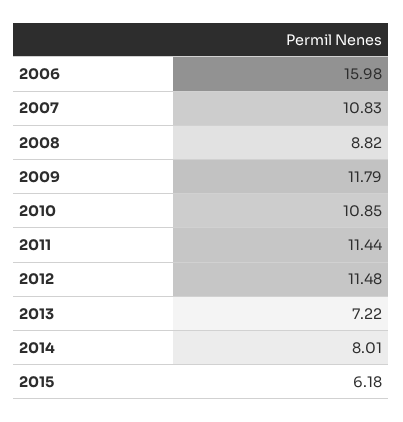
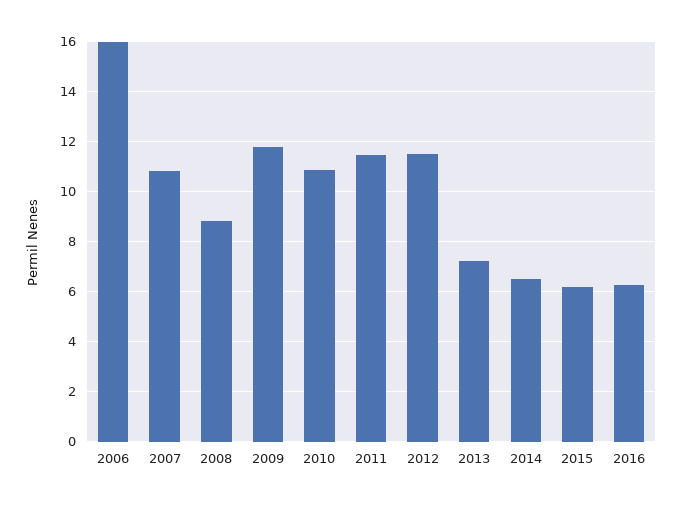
2014: 8.01 -> 6.5
2016: none -> 6.25

